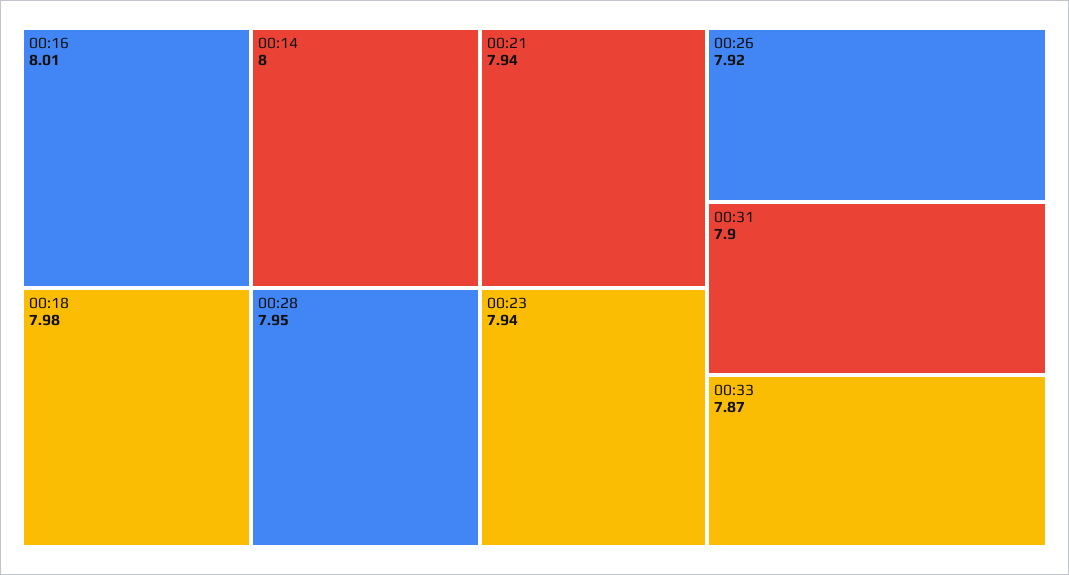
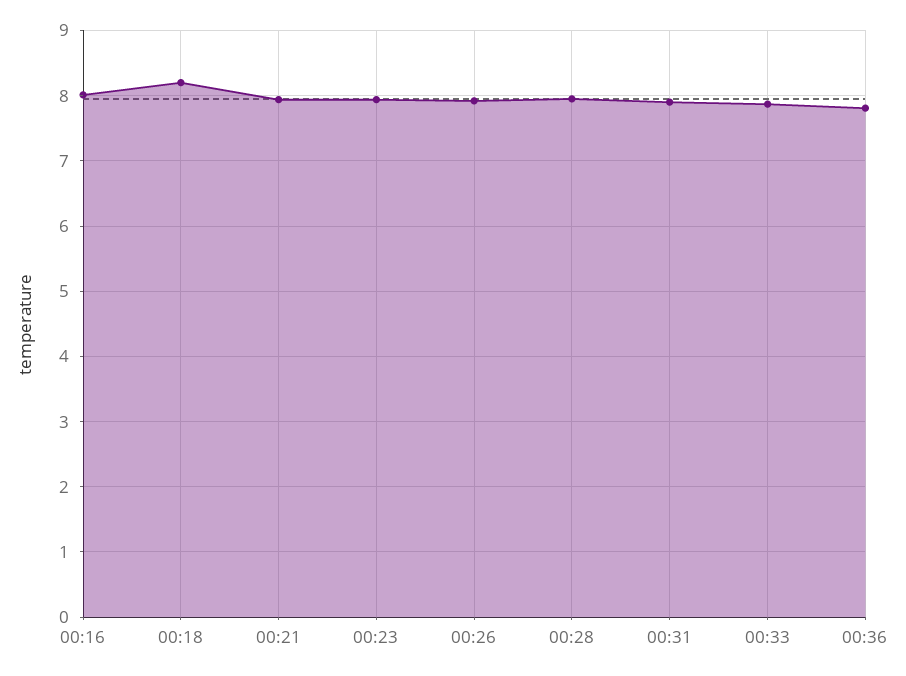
00:14: 8 -> none
00:18: 7.98 -> 8.2
00:36: none -> 7.8

